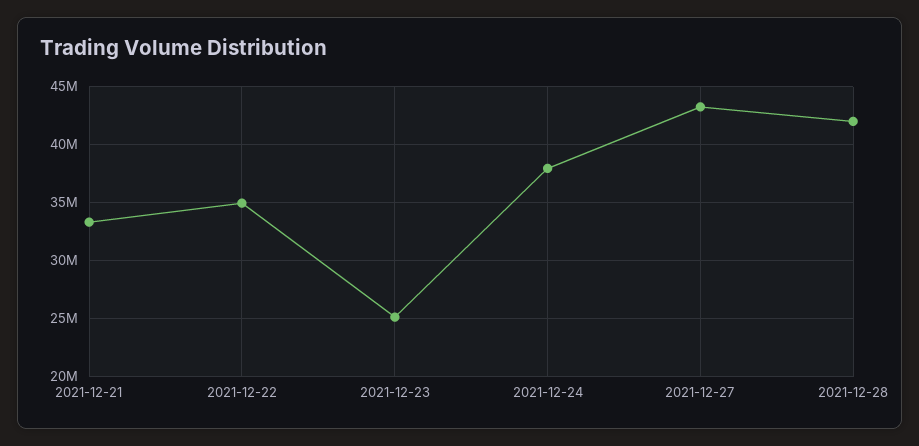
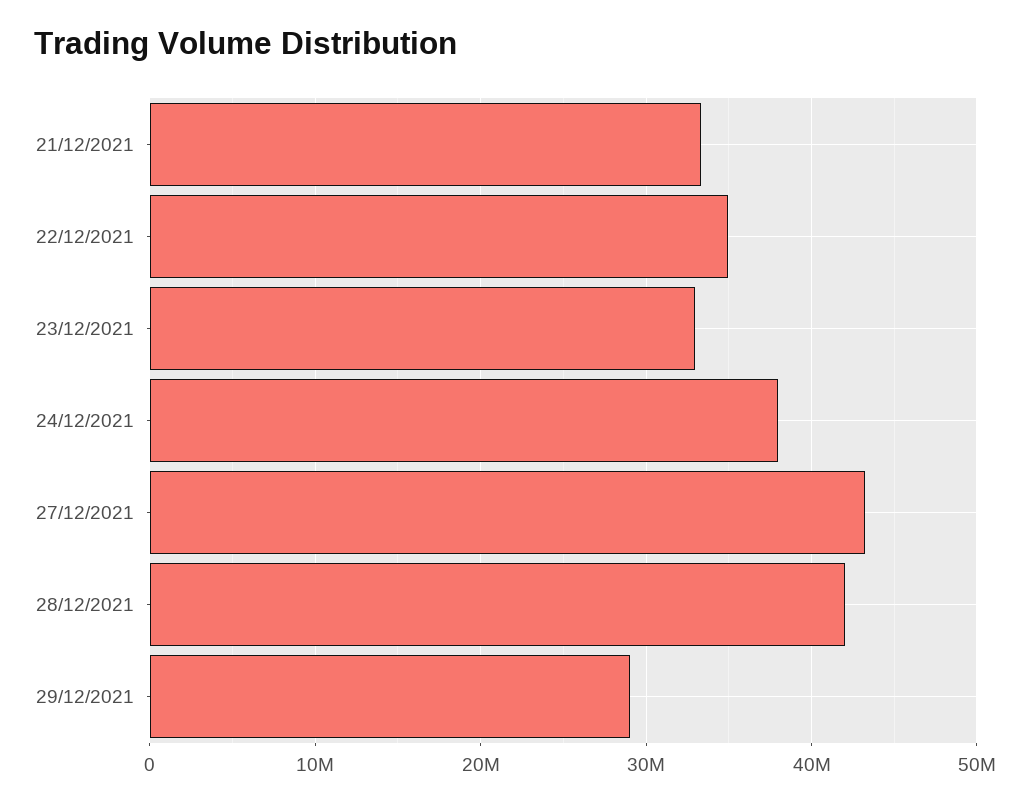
2021-12-23: 25000000 -> 33000000
29/12/2021: none -> 29000000

